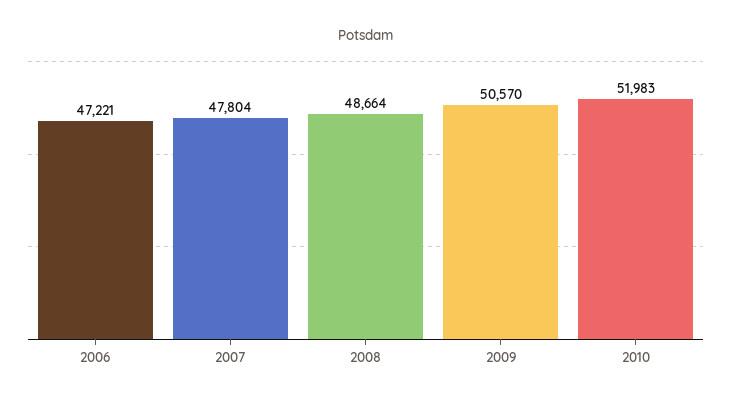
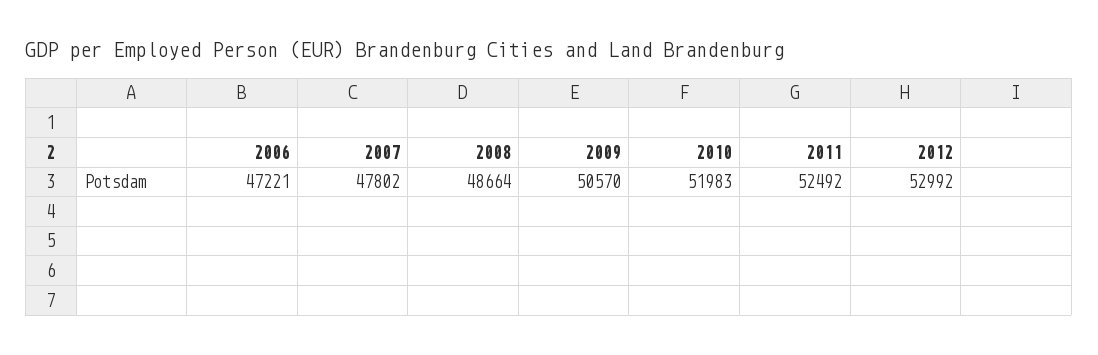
2007: 47804 -> 47802
2011: none -> 52492
2012: none -> 52992

